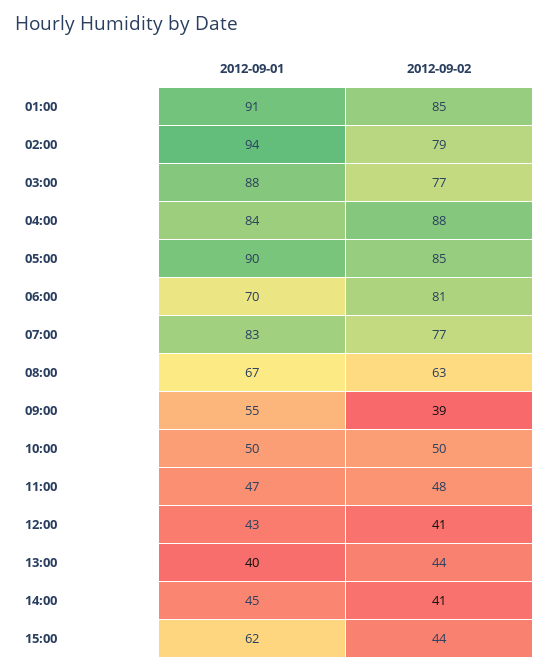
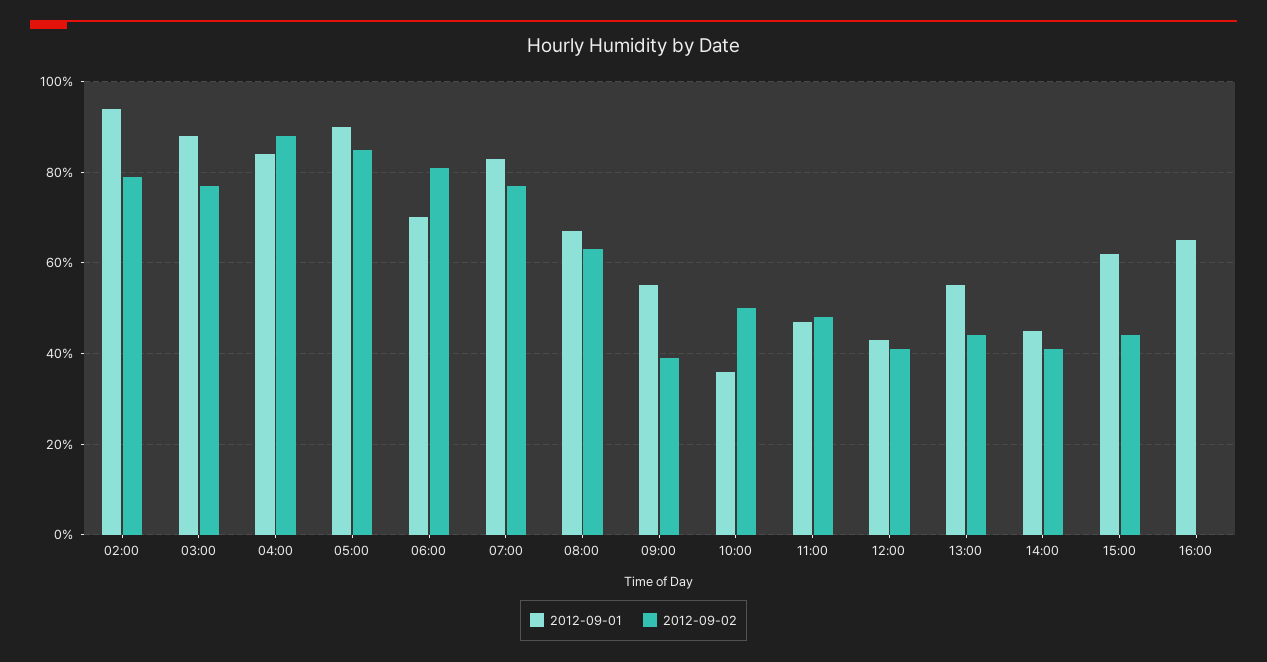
2012-09-01, 01:00: 91 -> none
2012-09-02, 01:00: 85 -> none
2012-09-01, 10:00: 50 -> 35
2012-09-01, 13:00: 40 -> 55
2012-09-01, 16:00: none -> 65
2012-09-02, 16:00: none -> 0

